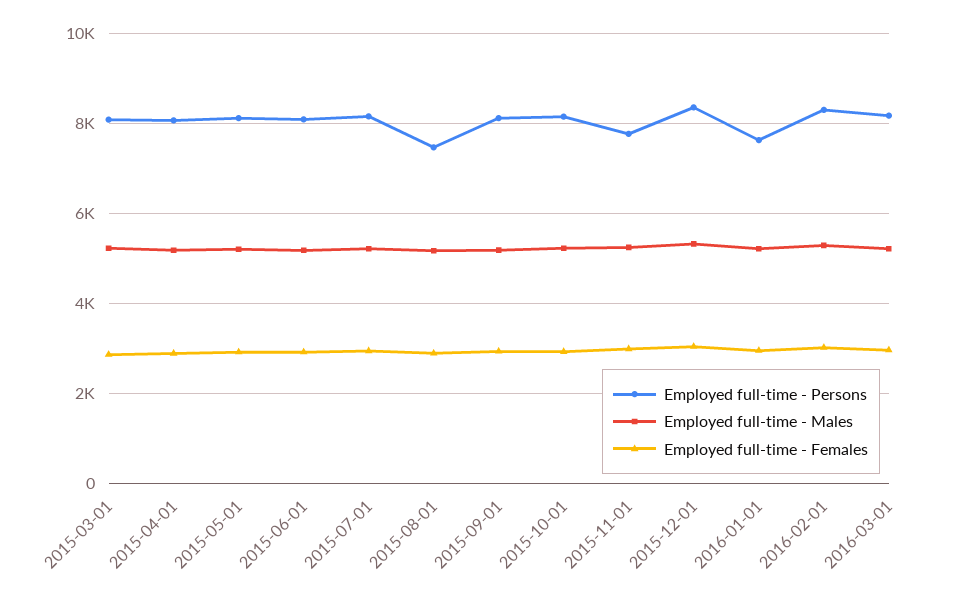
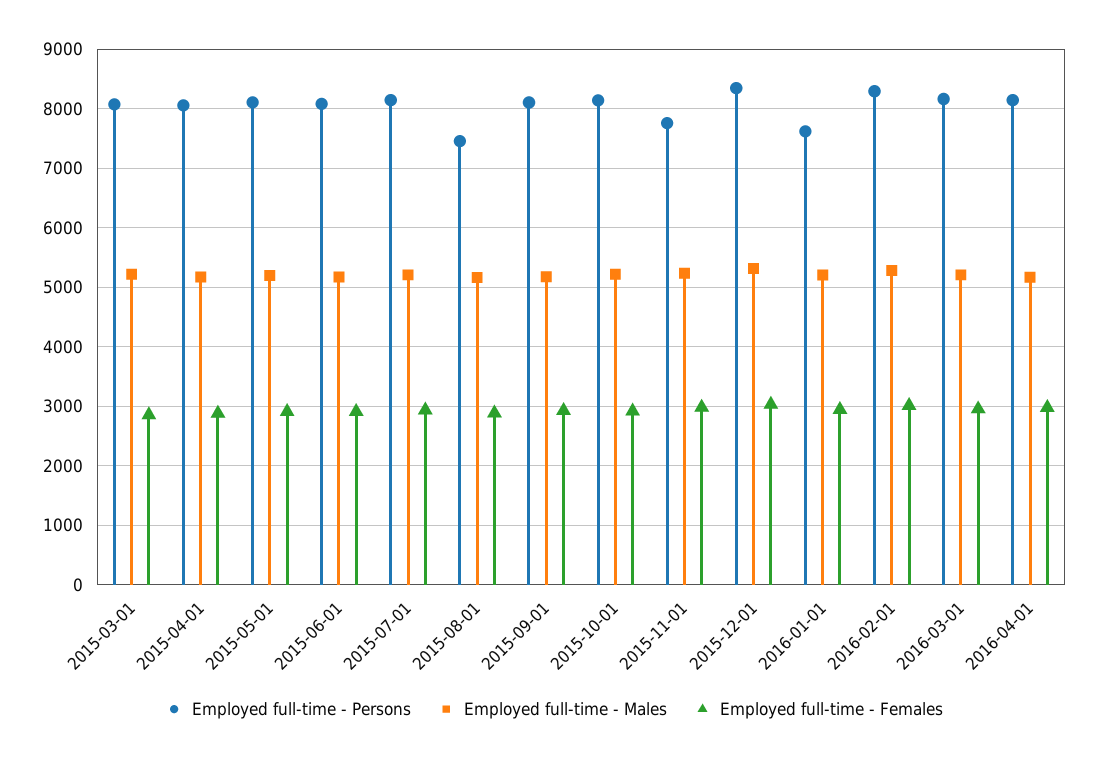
Employed full-time - Persons, 2016-04-01: none -> 8200
Employed full-time - Males, 2016-04-01: none -> 5200
Employed full-time - Females, 2016-04-01: none -> 3000

